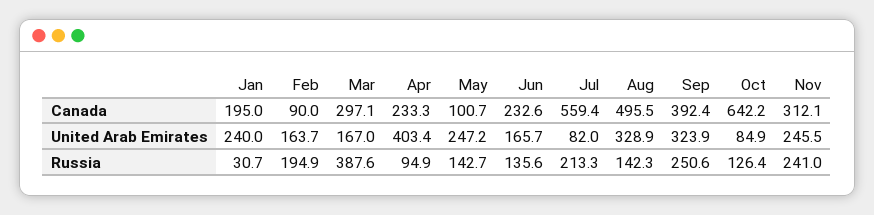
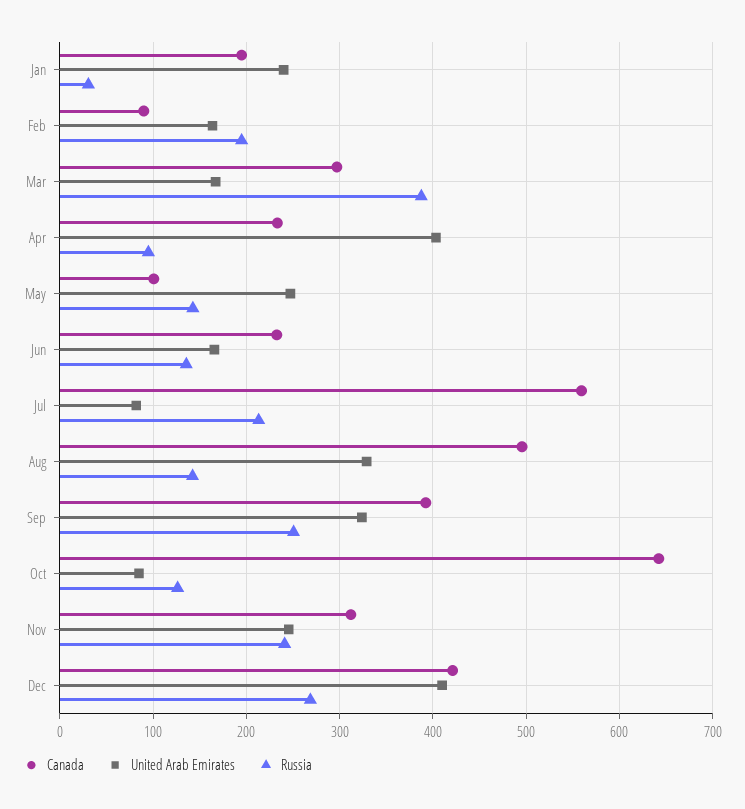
Canada, Dec: none -> 420
United Arab Emirates, Dec: none -> 410
Russia, Dec: none -> 270

